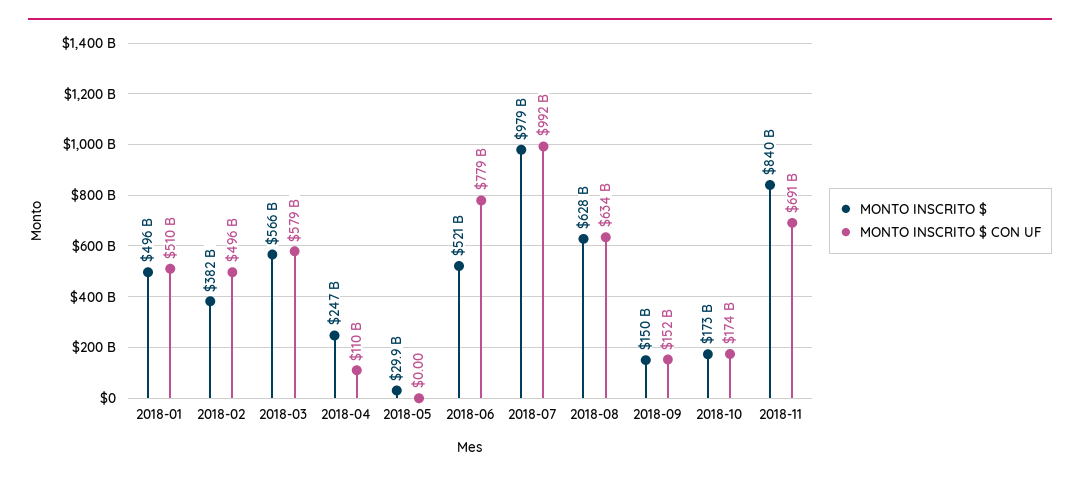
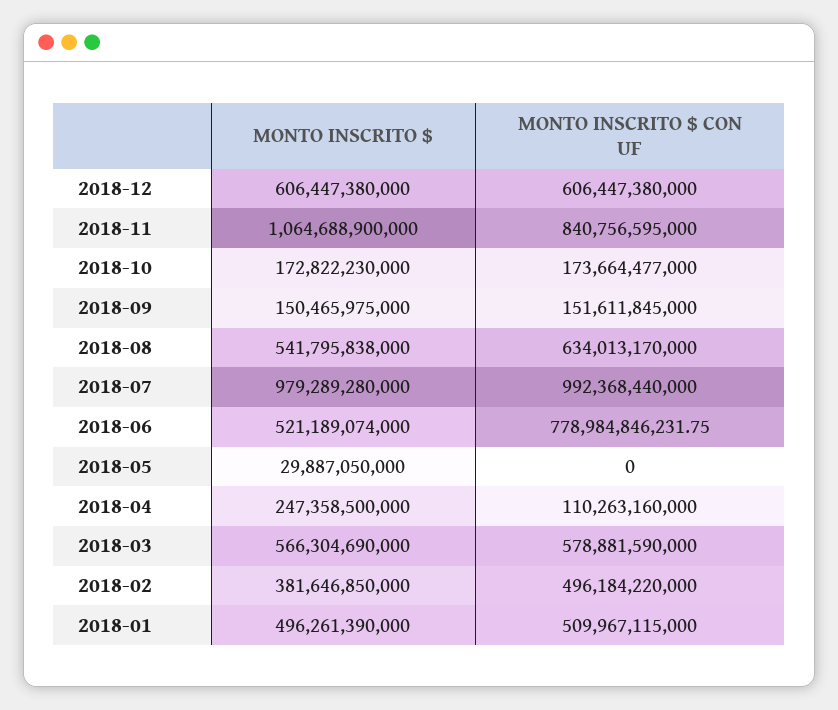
MONTO INSCRITO $, 2018-08: 628000000000 -> 541795838000
MONTO INSCRITO $, 2018-11: 840000000000 -> 1064688900000
MONTO INSCRITO $ CON UF, 2018-11: 691000000000 -> 840756595000
MONTO INSCRITO $, 2018-12: none -> 606447380000
MONTO INSCRITO $ CON UF, 2018-12: none -> 606447380000

